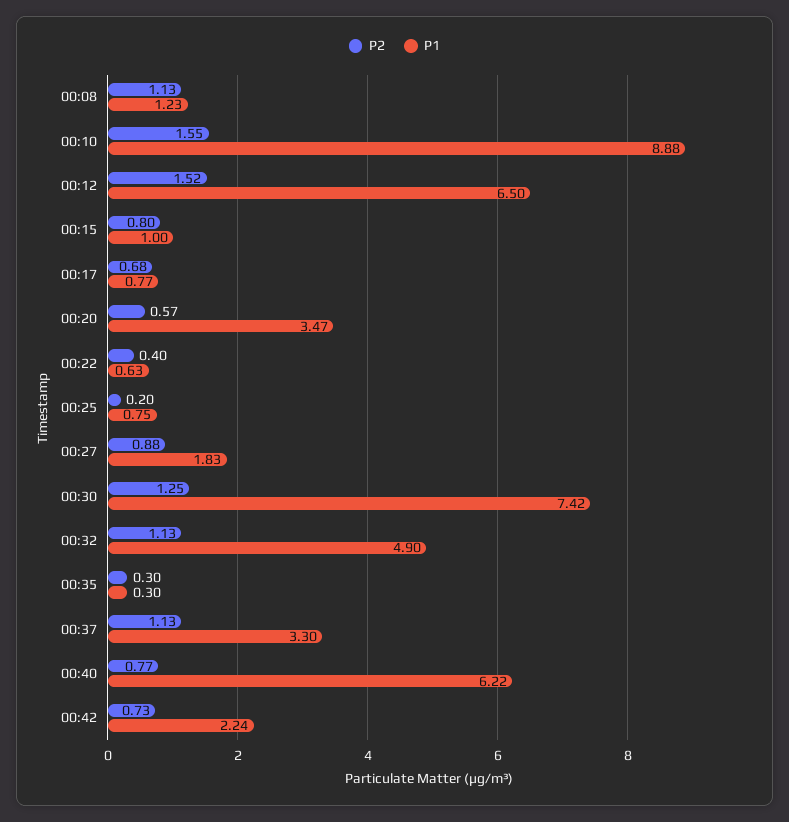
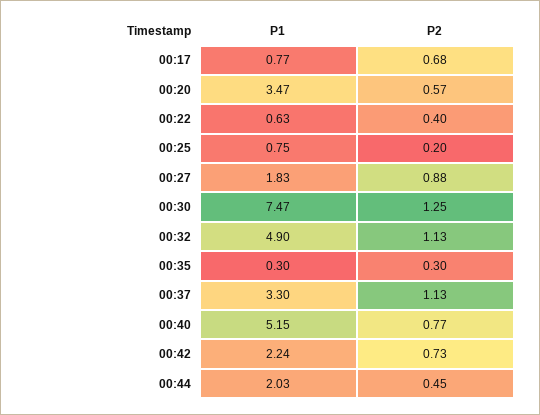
P2, 00:08: 1.13 -> none
P1, 00:08: 1.23 -> none
P2, 00:10: 1.55 -> none
P1, 00:10: 8.88 -> none
P2, 00:12: 1.52 -> none
P1, 00:12: 6.5 -> none
P2, 00:15: 0.8 -> none
P1, 00:15: 1 -> none
P1, 00:30: 7.42 -> 7.47
P1, 00:40: 6.22 -> 5.15
P1, 00:44: none -> 2.03
P2, 00:44: none -> 0.45

